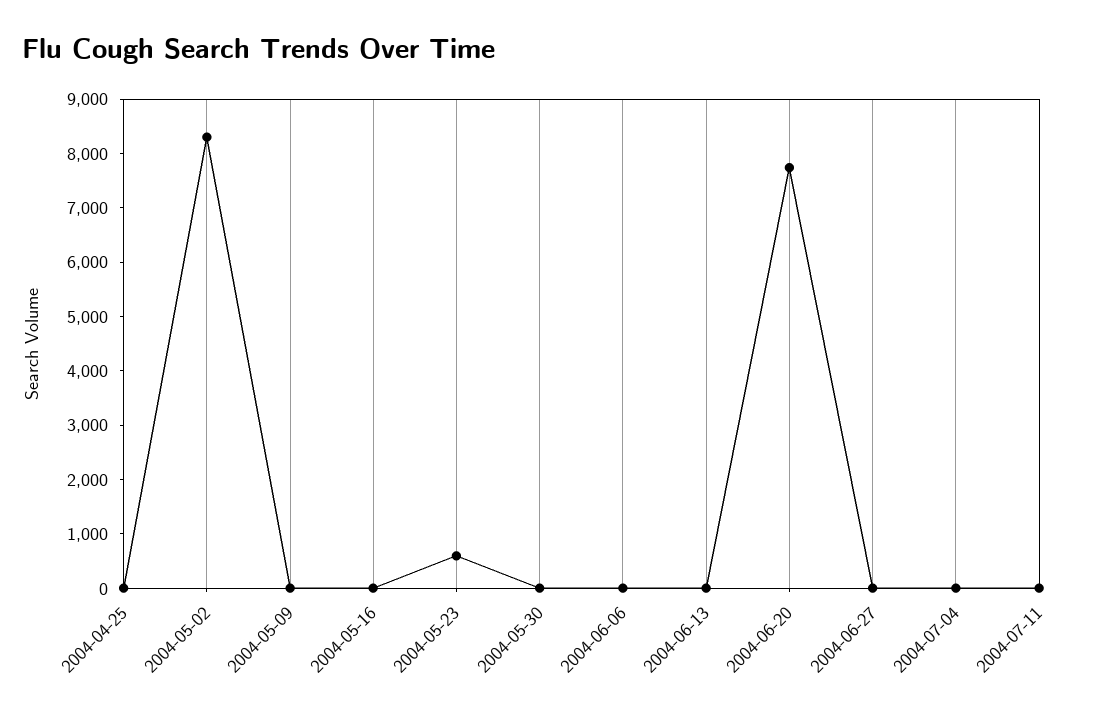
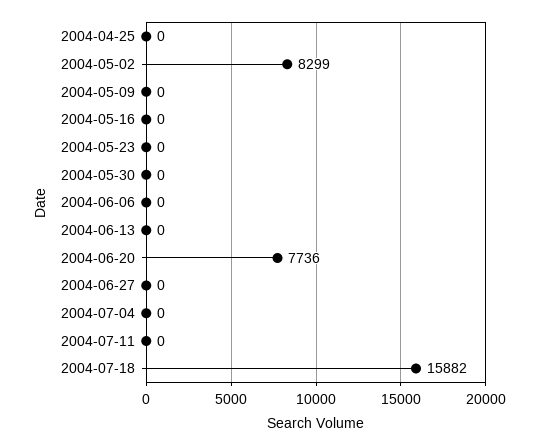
2004-05-23: 600 -> 0
2004-07-18: none -> 15882

